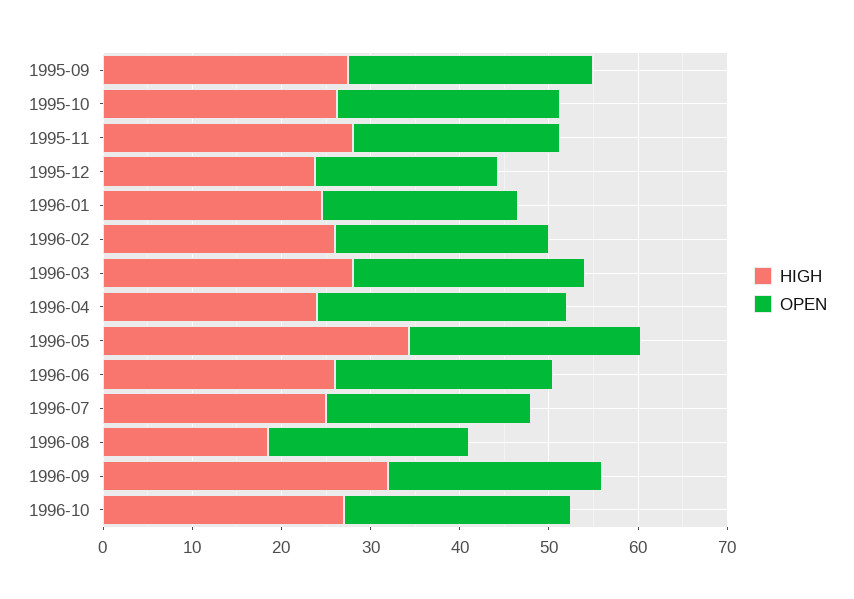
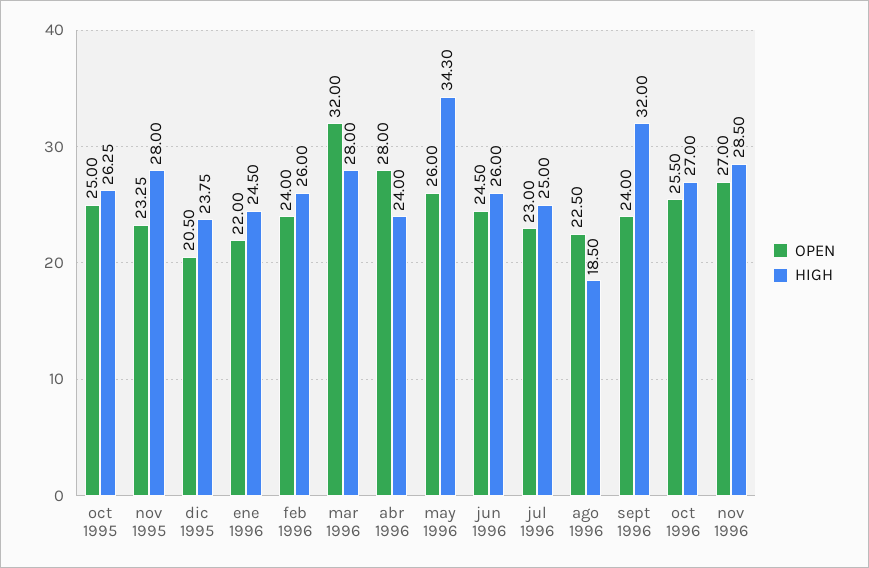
HIGH, 1995-09: 28 -> none
OPEN, 1995-09: 28 -> none
OPEN, 1996-03: 26 -> 32
OPEN, nov 1996: none -> 27
HIGH, nov 1996: none -> 28.5

